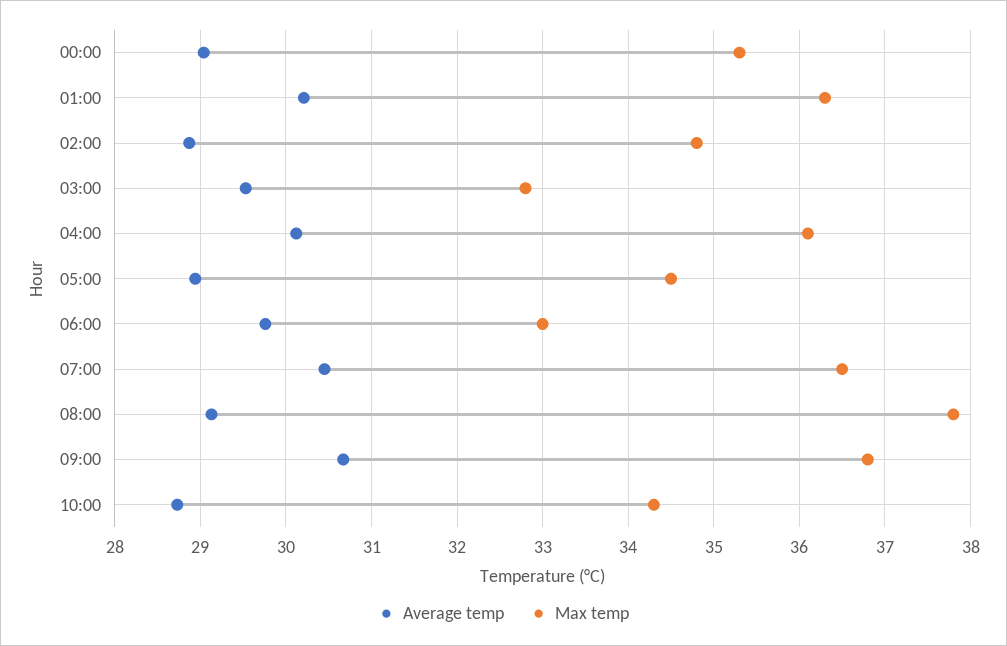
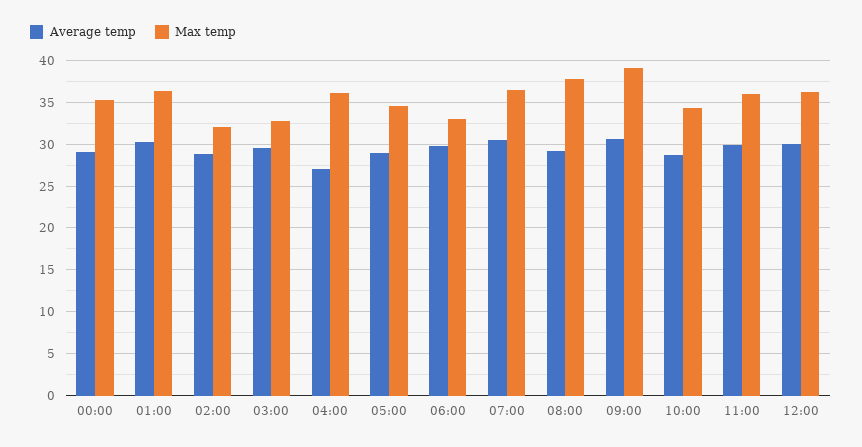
Max temp, 02:00: 34.8 -> 32
Average temp, 04:00: 30.1 -> 27
Max temp, 09:00: 36.8 -> 39
Average temp, 11:00: none -> 30
Max temp, 11:00: none -> 36
Average temp, 12:00: none -> 30
Max temp, 12:00: none -> 36

